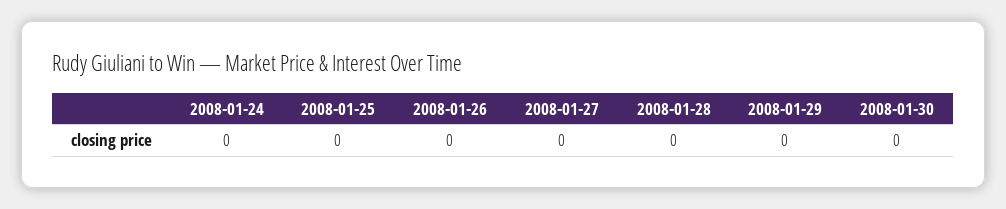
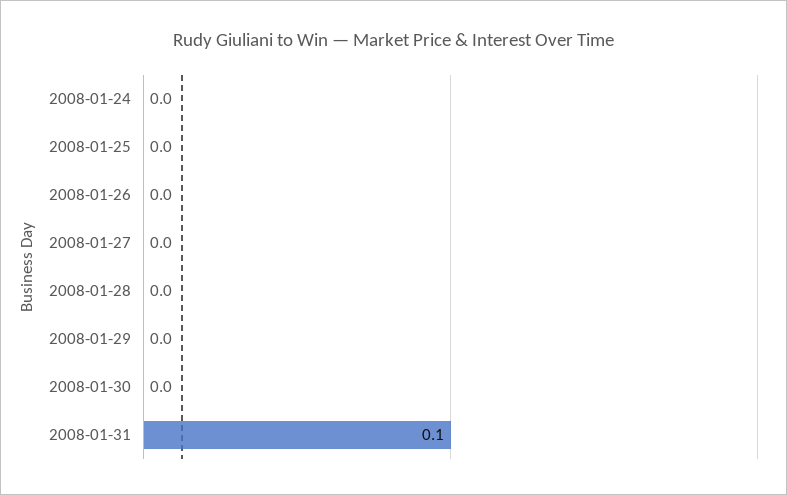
2008-01-31: none -> 0.1

